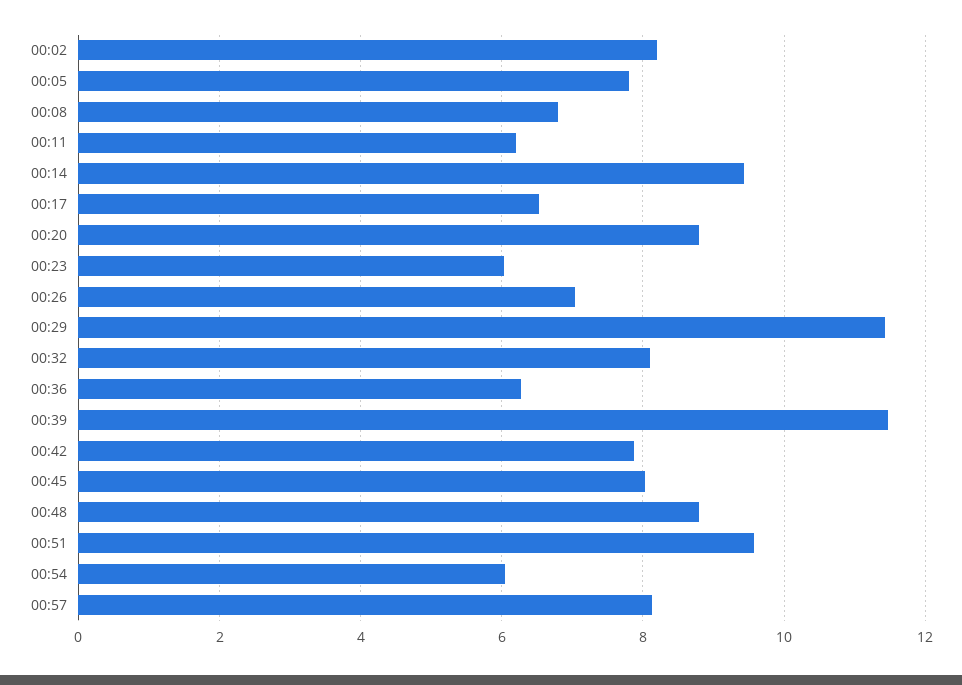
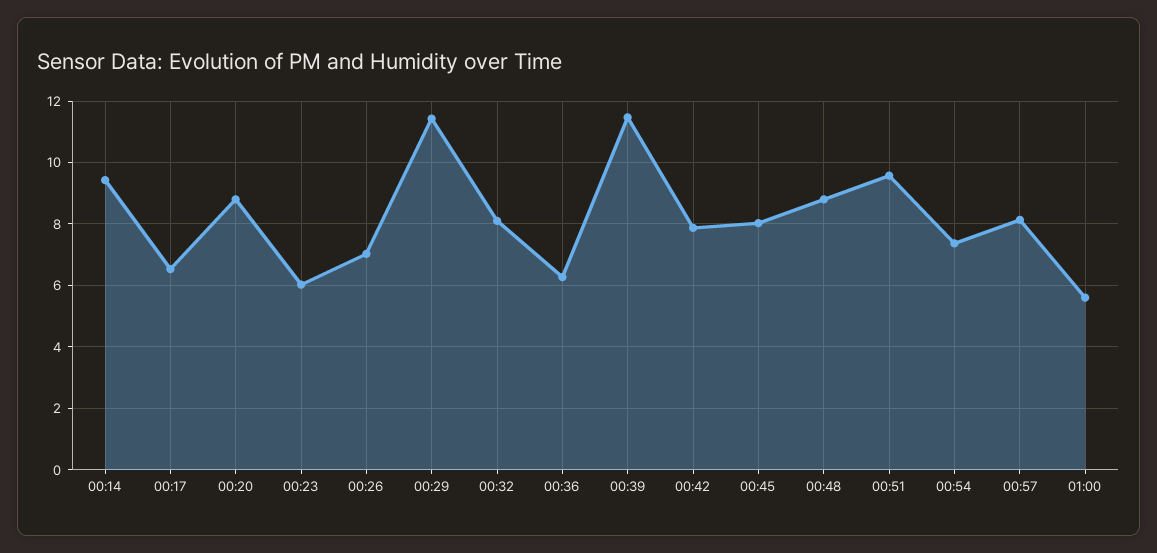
00:02: 8.2 -> none
00:05: 7.8 -> none
00:08: 6.8 -> none
00:11: 6.2 -> none
00:54: 6 -> 7.4
01:00: none -> 5.6

